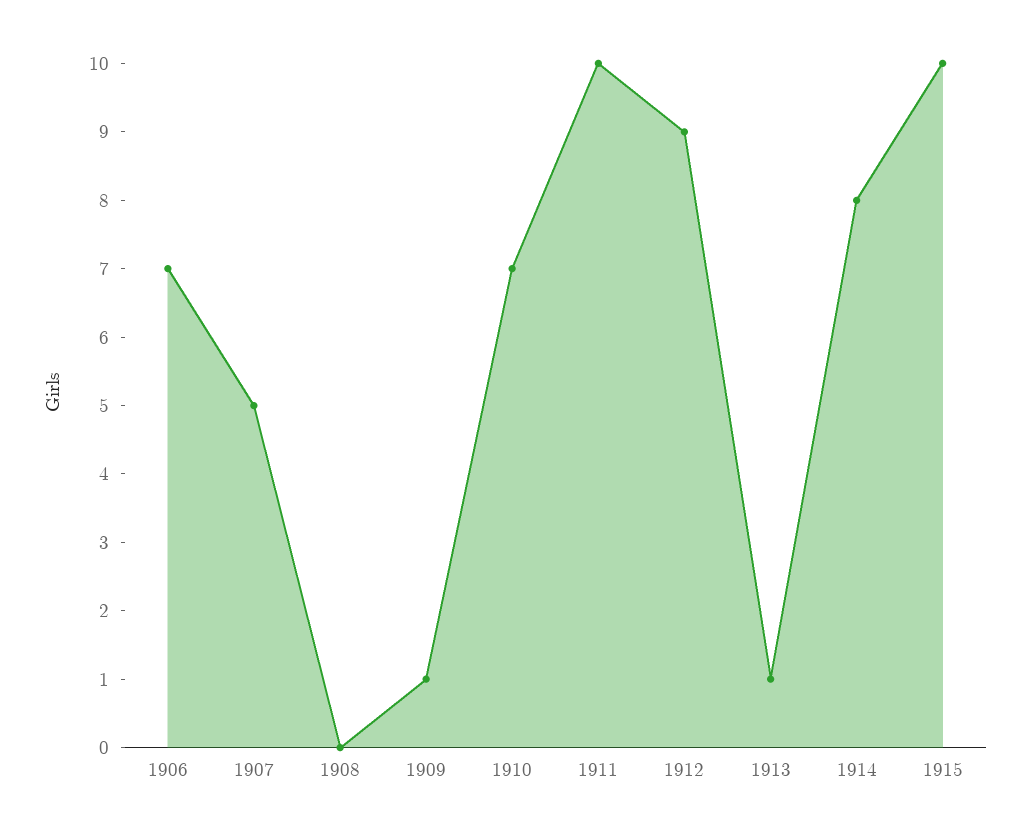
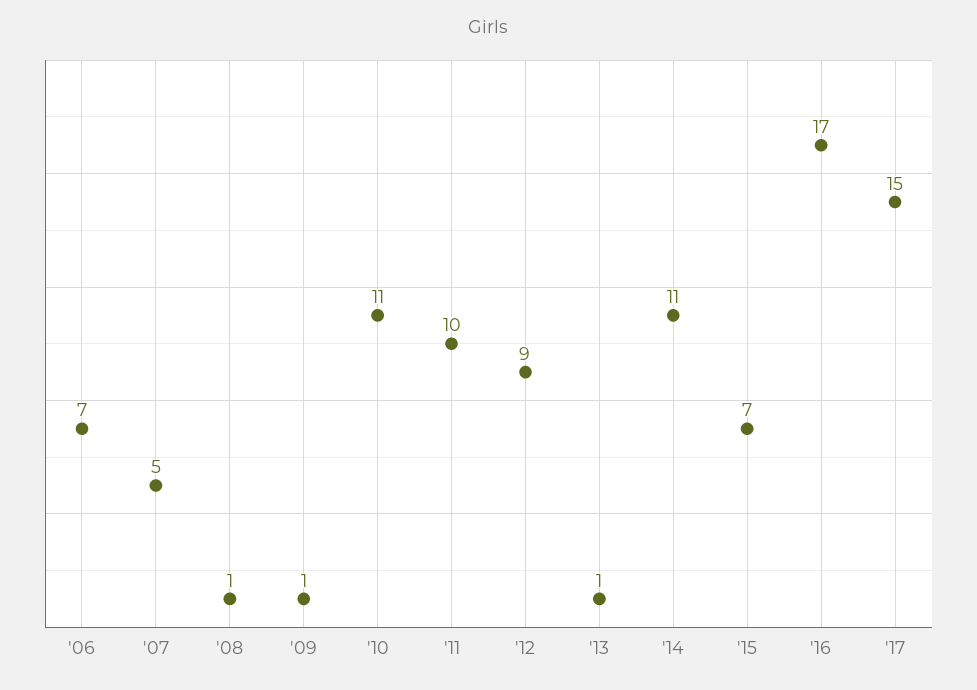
1908: 0 -> 1
1910: 7 -> 11
1914: 8 -> 11
1915: 10 -> 7
'16: none -> 17
'17: none -> 15

